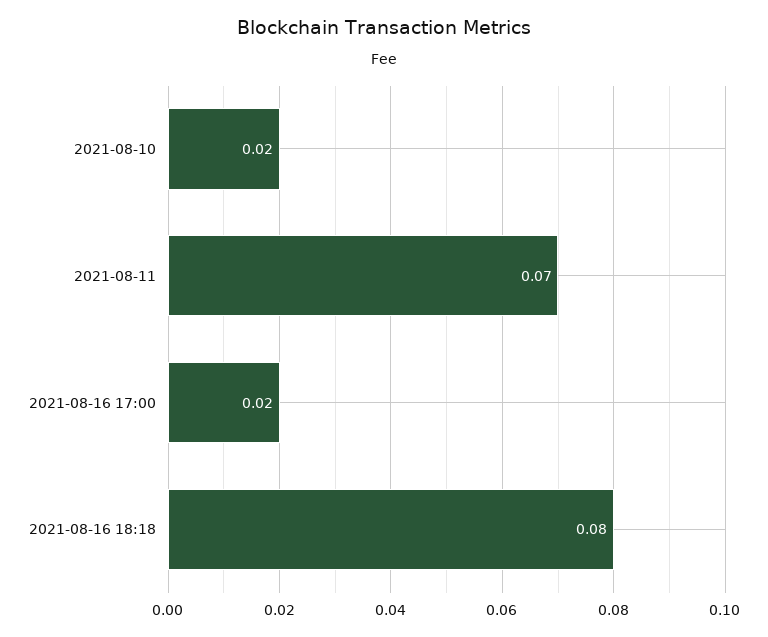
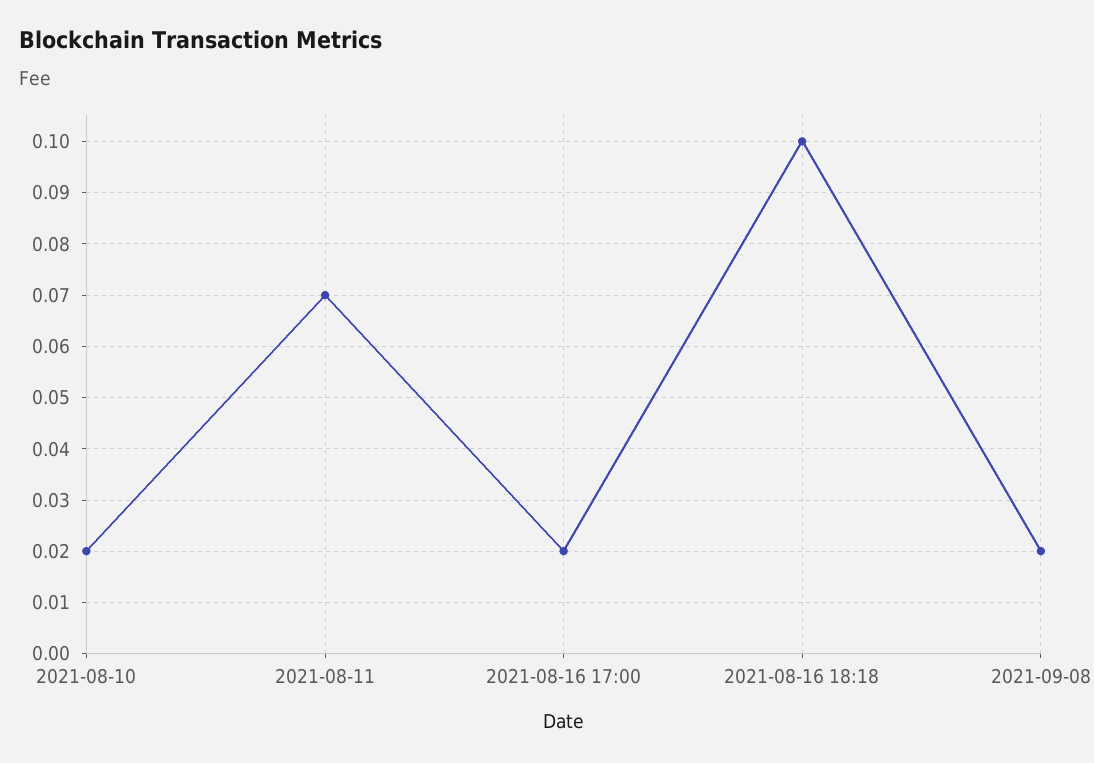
2021-08-16 18:18: 0.08 -> 0.1
2021-09-08: none -> 0.02

